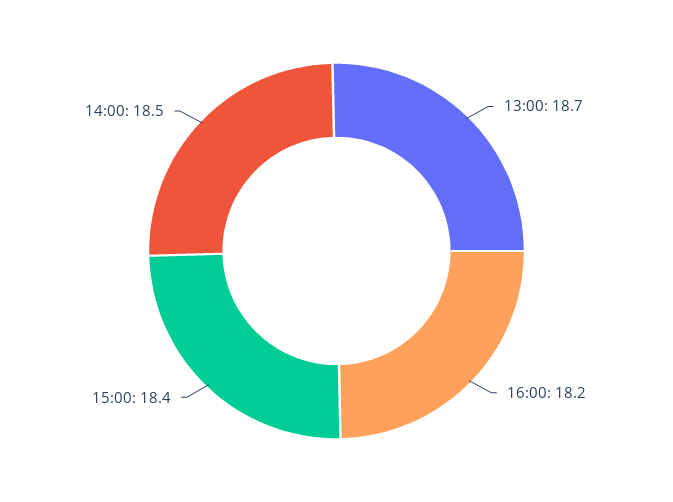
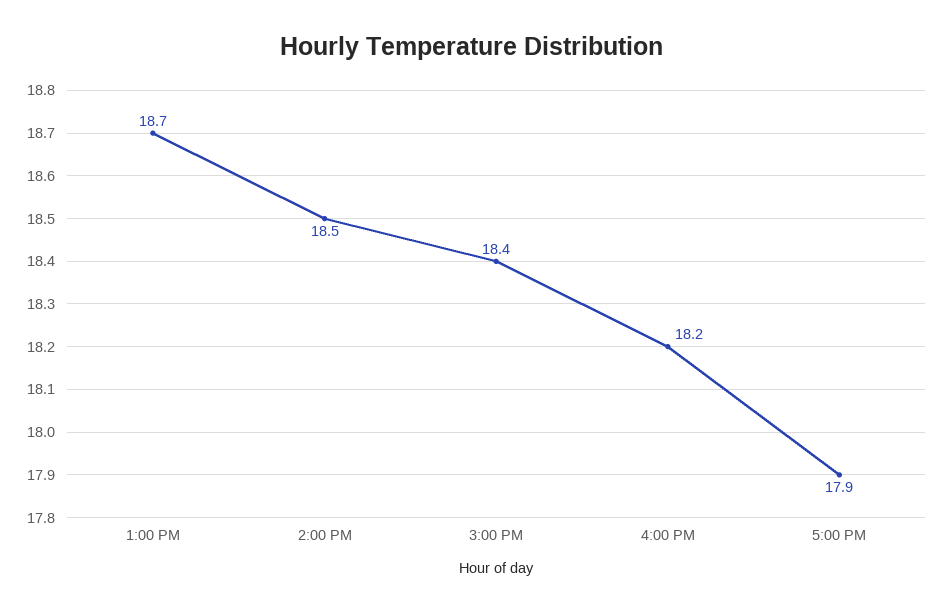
5:00 PM: none -> 17.9

